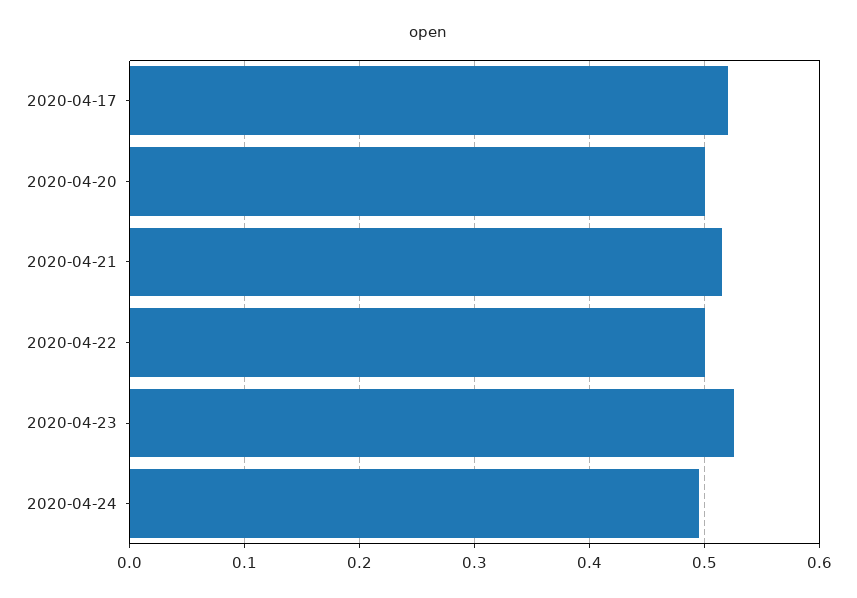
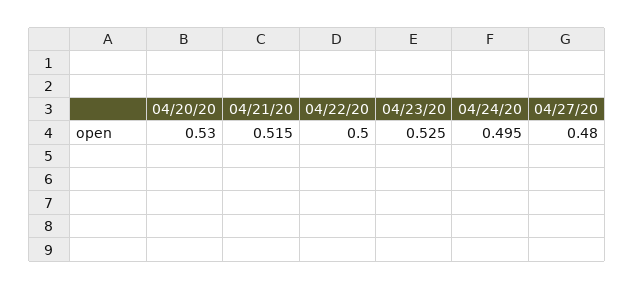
2020-04-17: 0.52 -> none
2020-04-20: 0.5 -> 0.53
04/27/20: none -> 0.48

